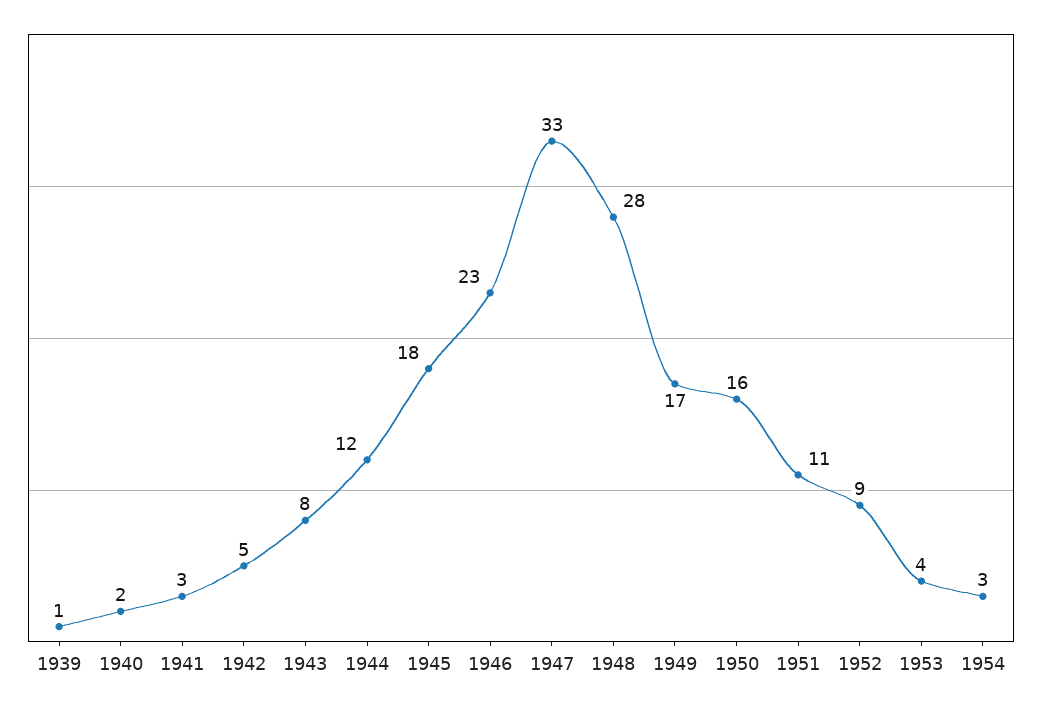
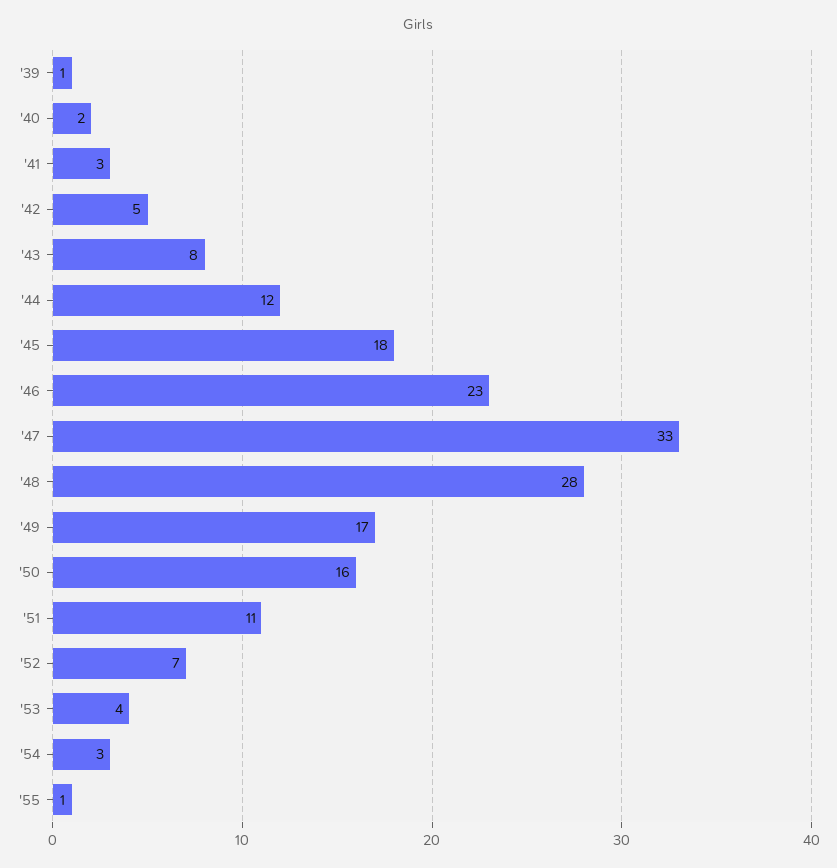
1952: 9 -> 7
'55: none -> 1

